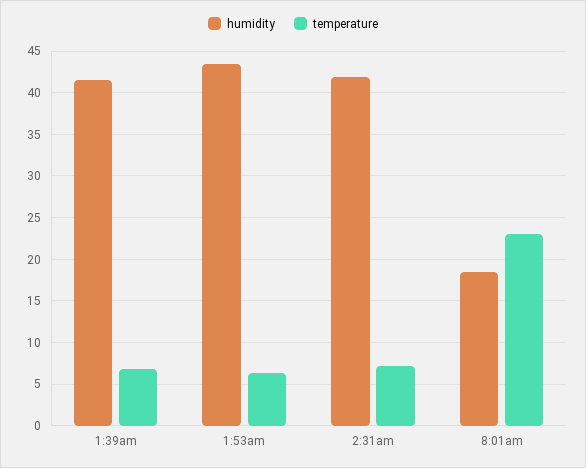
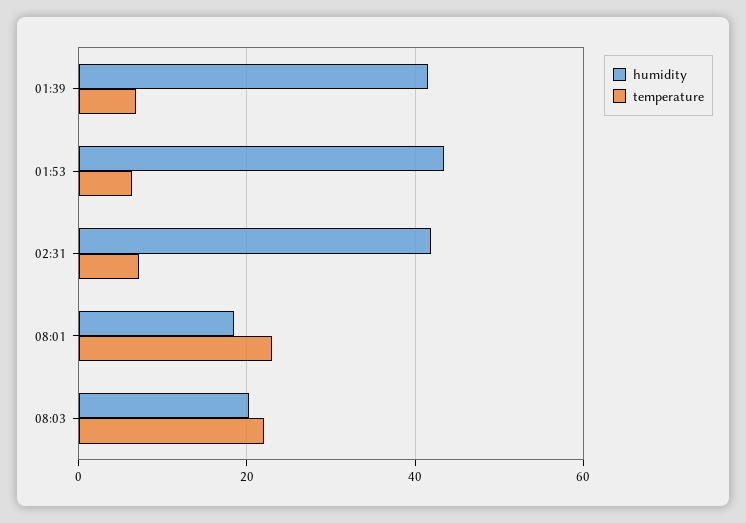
humidity, 08:03: none -> 20
temperature, 08:03: none -> 22

